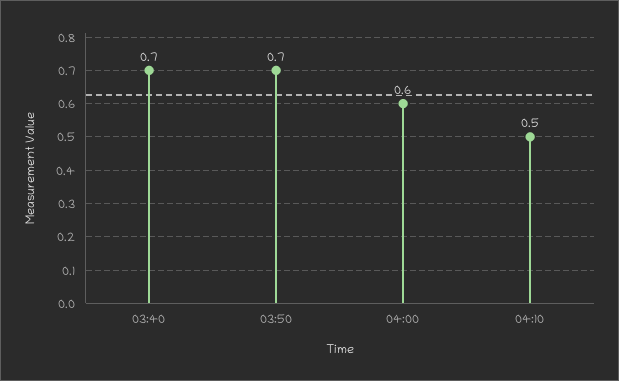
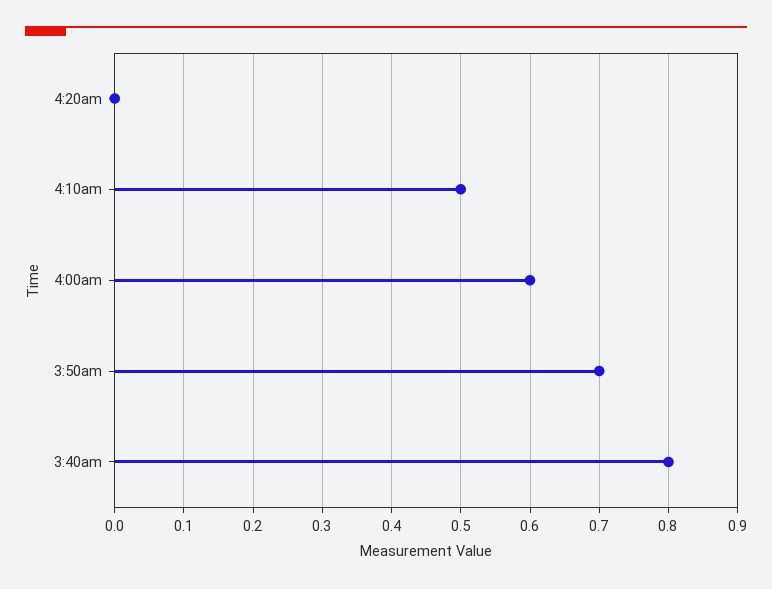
03:40: 0.7 -> 0.8
4:20am: none -> 0

